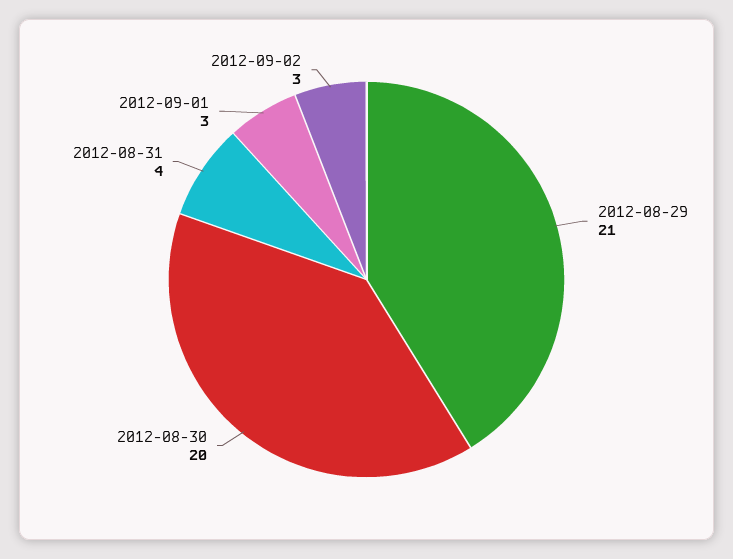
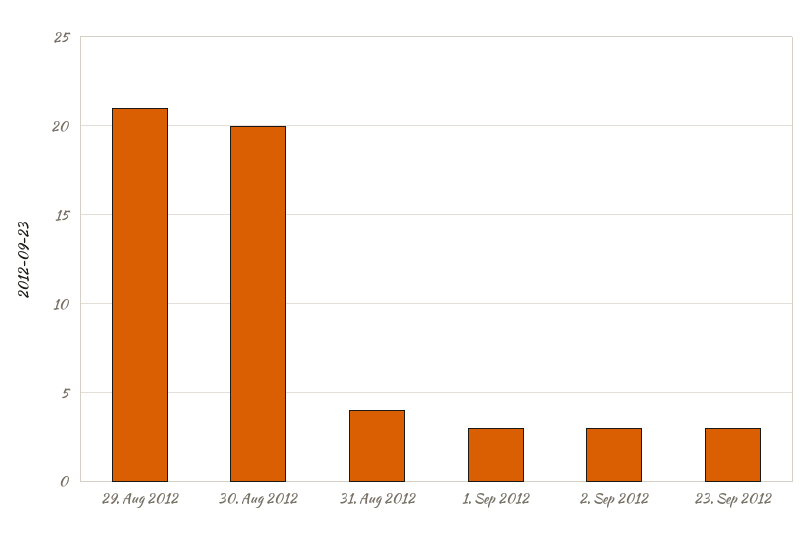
23. Sep 2012: none -> 3

